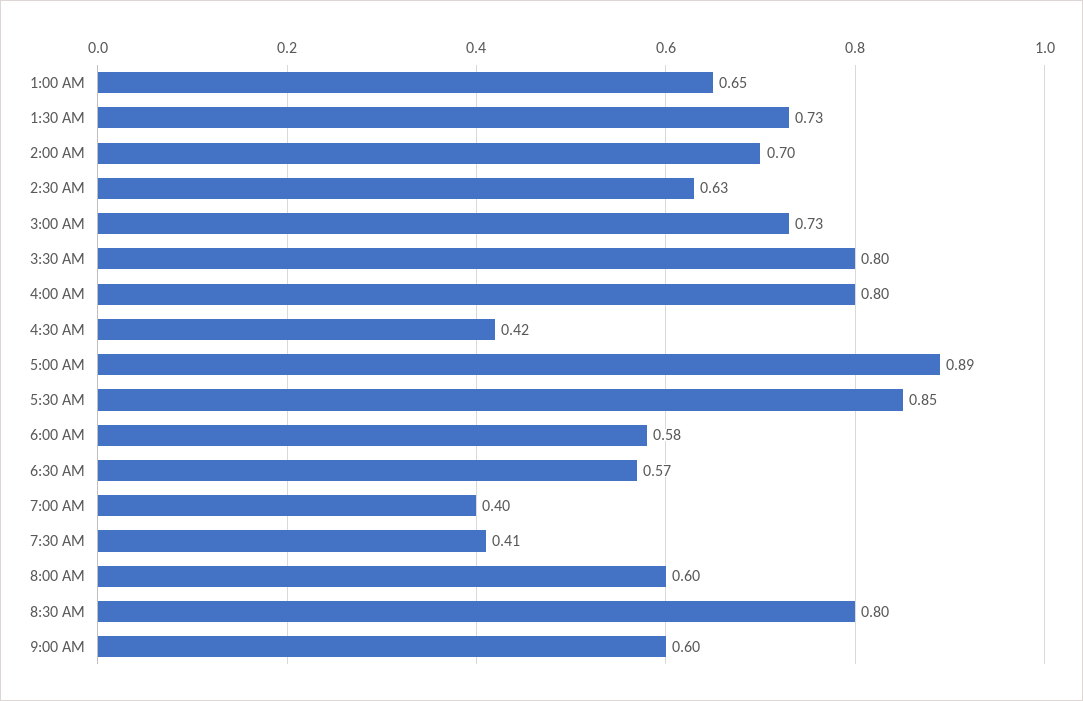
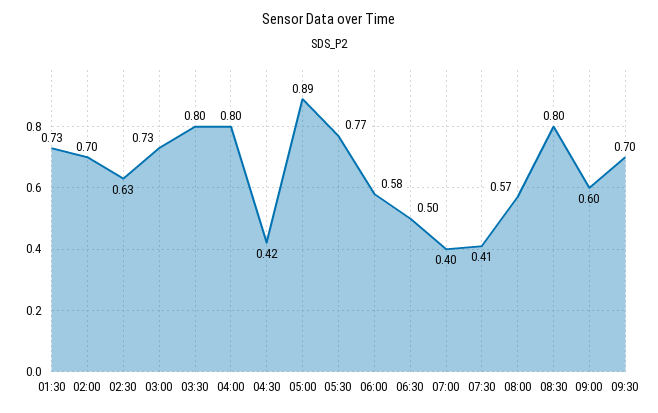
1:00 AM: 0.65 -> none
5:30 AM: 0.85 -> 0.77
6:30 AM: 0.57 -> 0.5
8:00 AM: 0.6 -> 0.57
09:30: none -> 0.7

